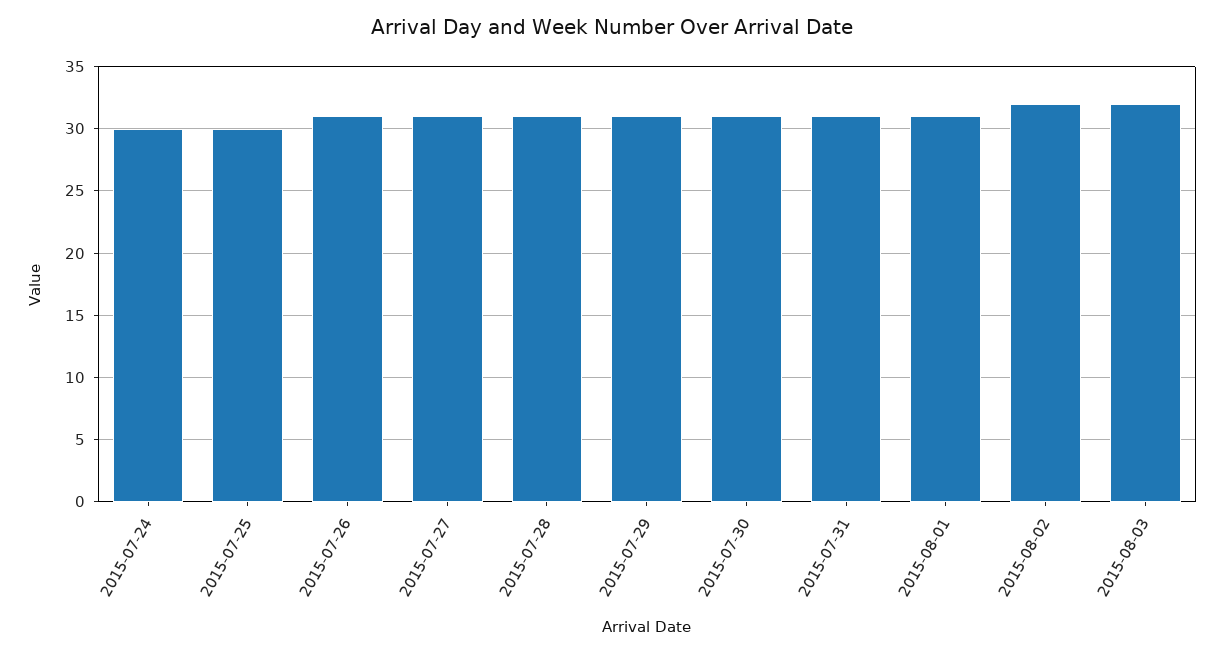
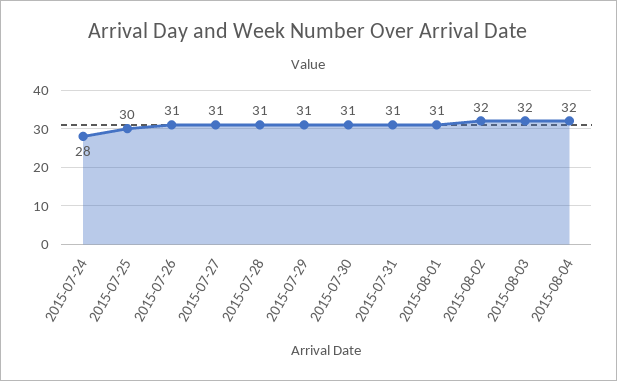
2015-07-24: 30 -> 28
2015-08-04: none -> 32

